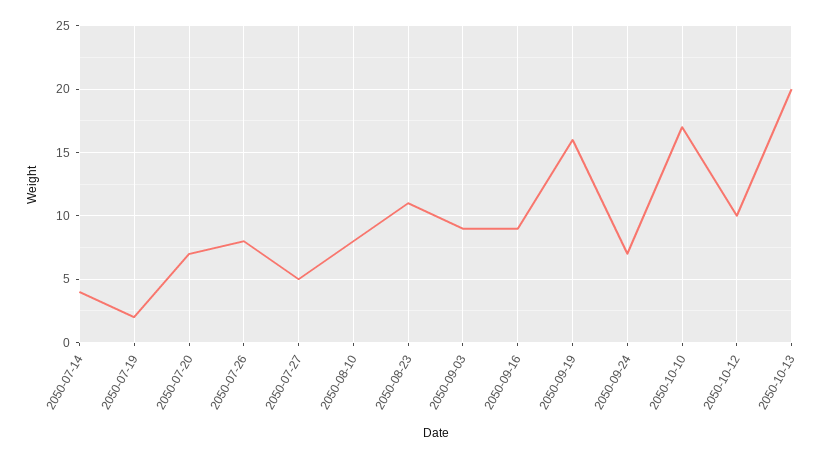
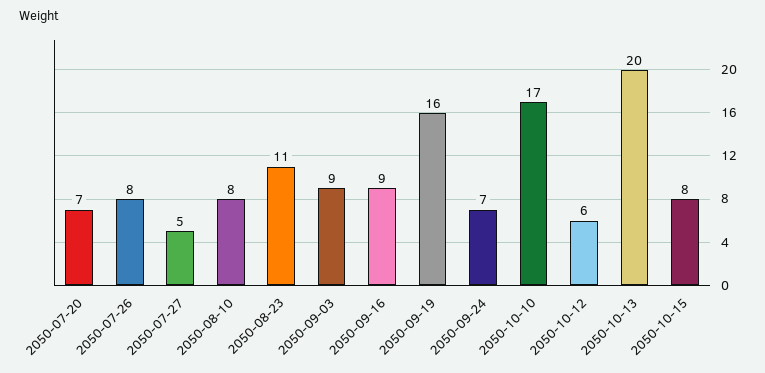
2050-07-14: 4 -> none
2050-07-19: 2 -> none
2050-10-12: 10 -> 6
2050-10-15: none -> 8

